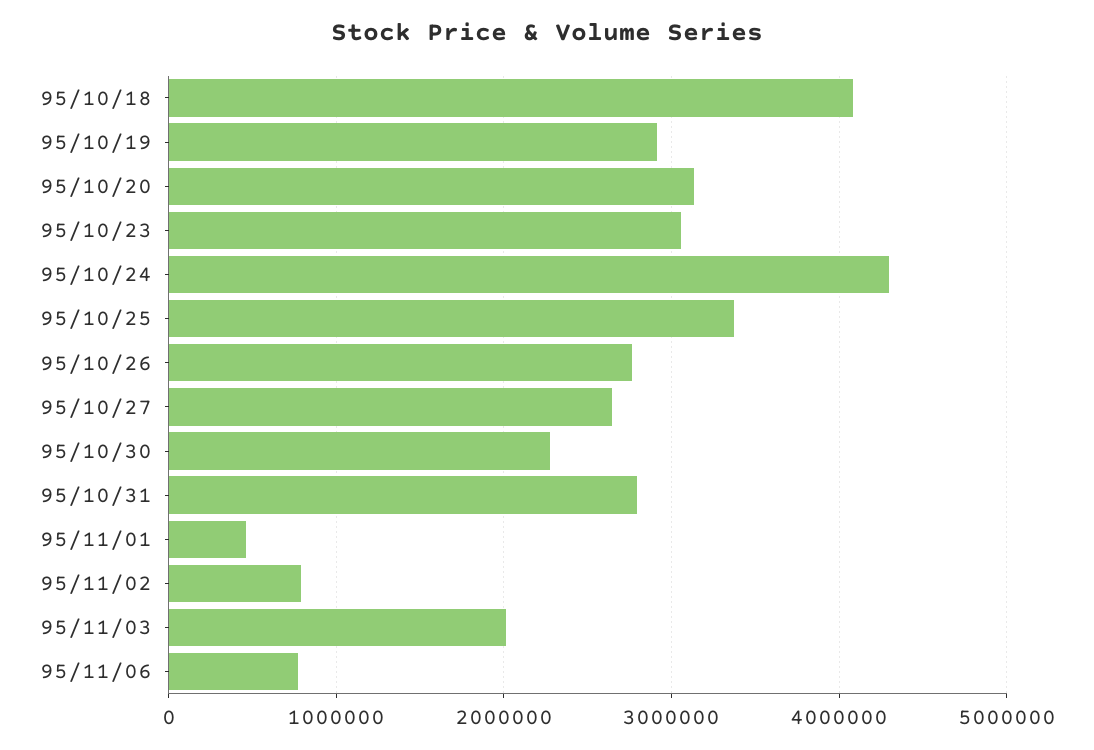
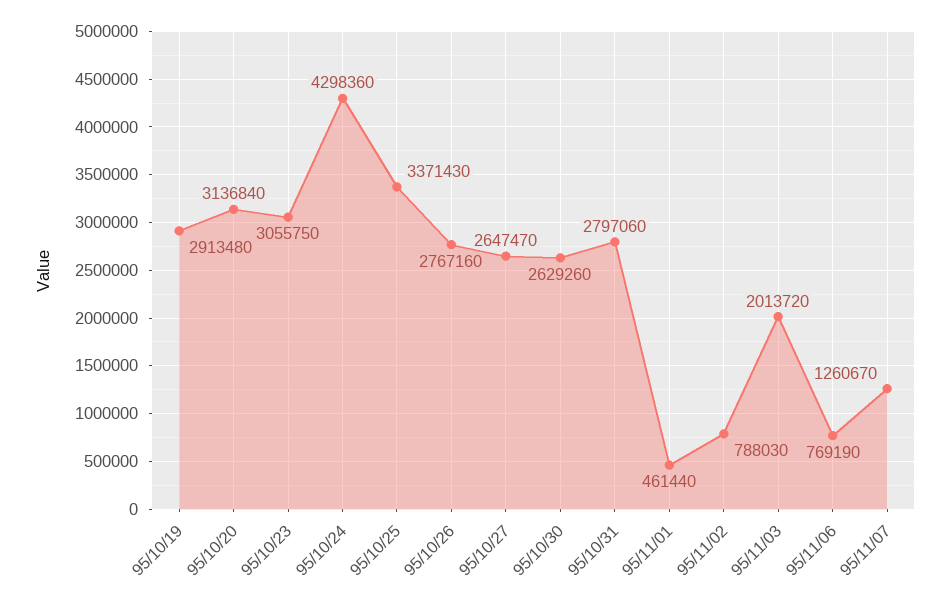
95/10/18: 4100000 -> none
95/10/30: 2300000 -> 2629260
95/11/07: none -> 1260670

